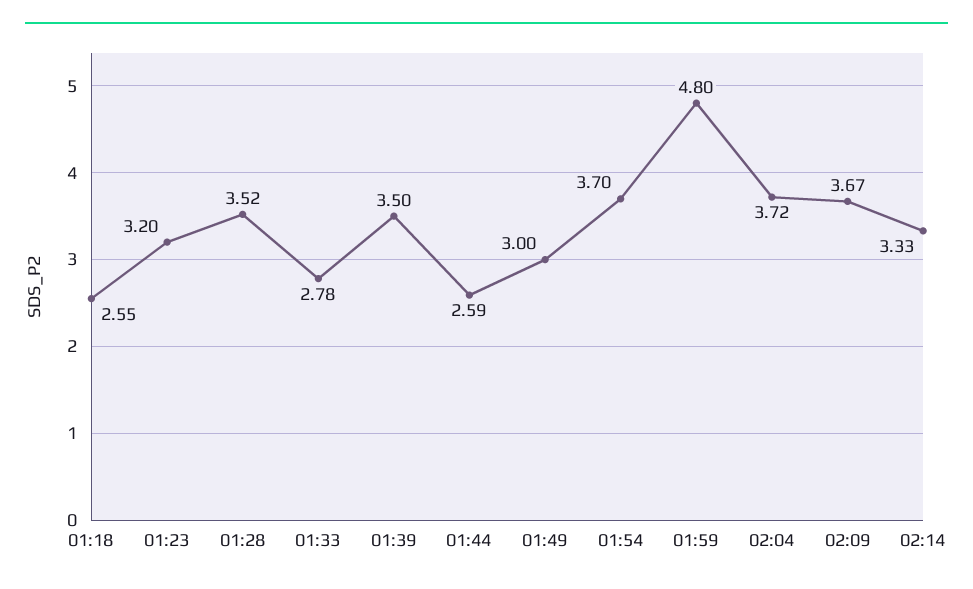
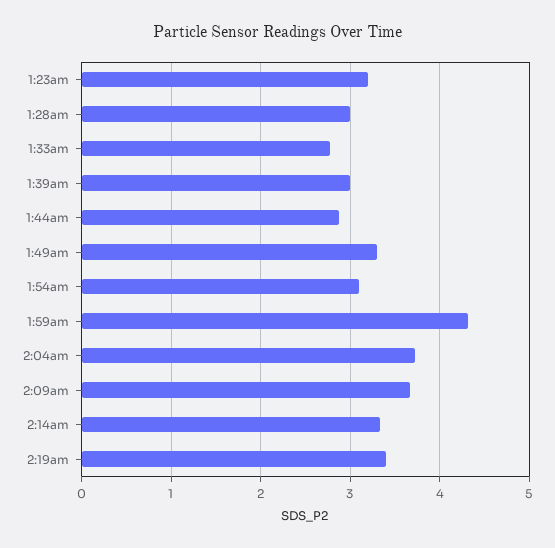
01:18: 2.55 -> none
01:28: 3.52 -> 3
01:39: 3.5 -> 3
01:44: 2.59 -> 2.9
01:49: 3 -> 3.3
01:54: 3.7 -> 3.1
01:59: 4.8 -> 4.3
2:19am: none -> 3.4

